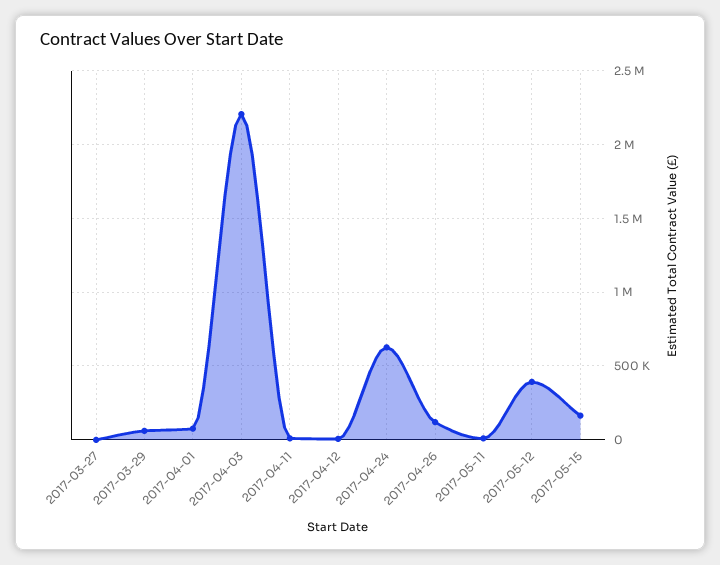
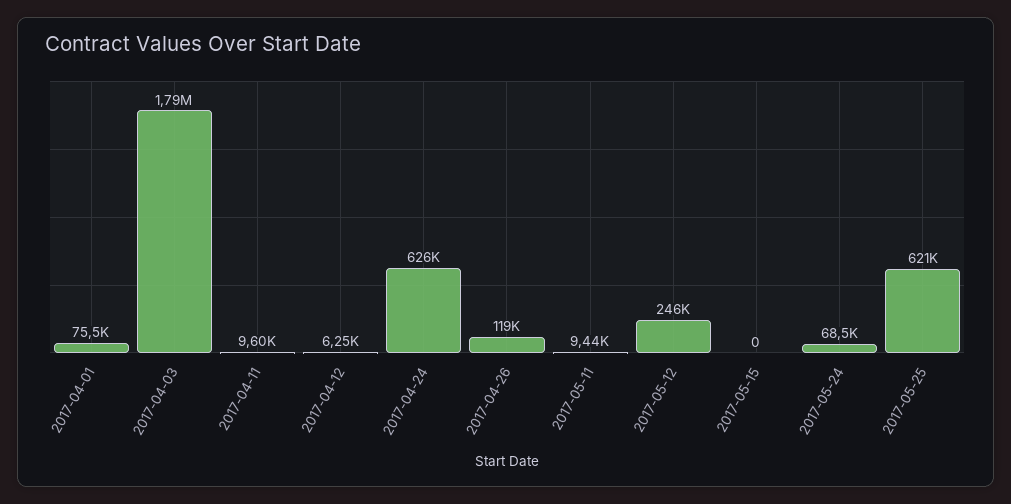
2017-03-27: 0 -> none
2017-03-29: 50000 -> none
2017-04-03: 2200000 -> 1790000
2017-05-12: 400000 -> 246000
2017-05-15: 150000 -> 0
2017-05-24: none -> 68500
2017-05-25: none -> 621000

